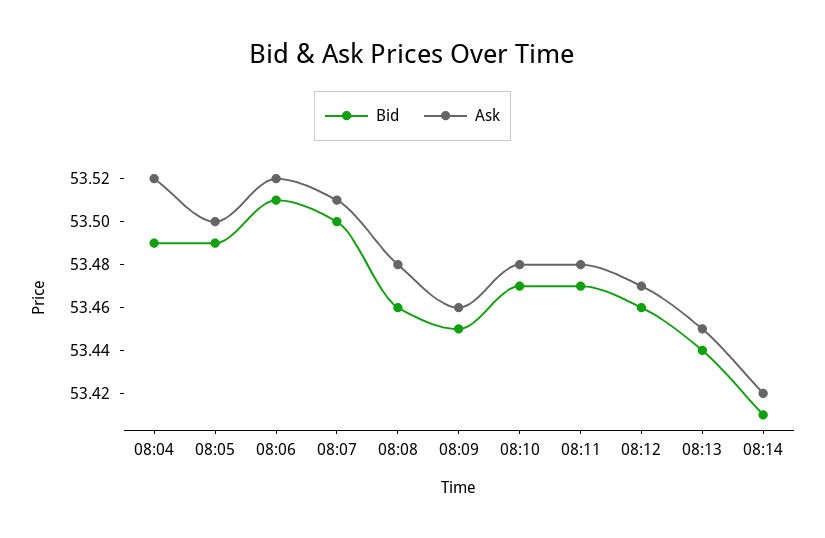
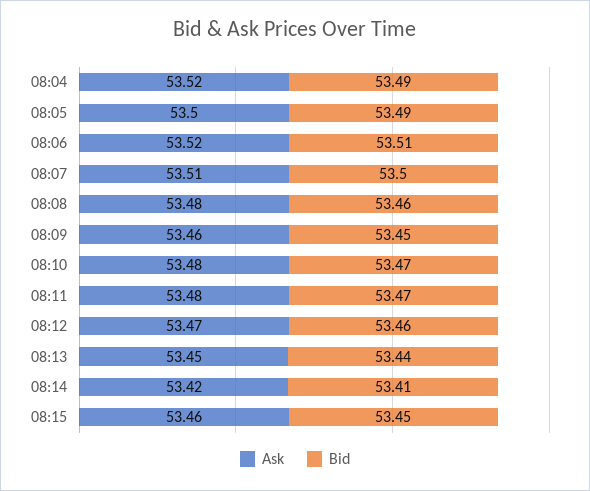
Ask, 08:15: none -> 53.46
Bid, 08:15: none -> 53.45

